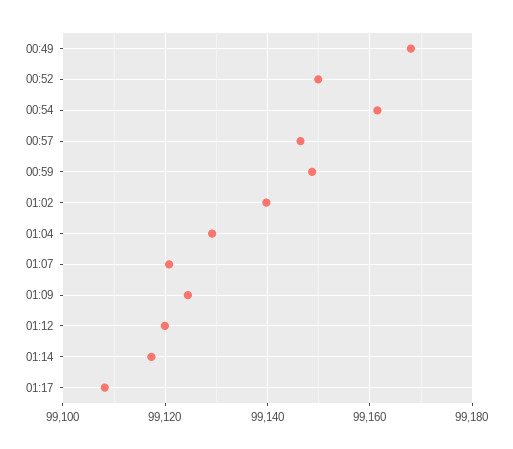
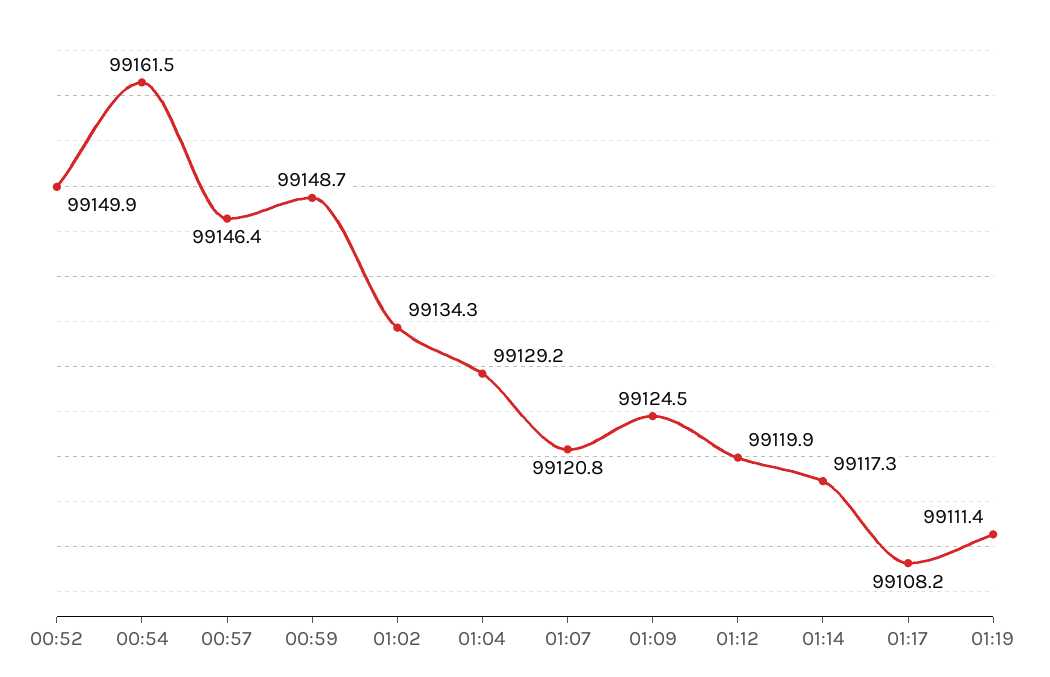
00:49: 99168 -> none
01:02: 99140 -> 99134.3
01:19: none -> 99111.4

